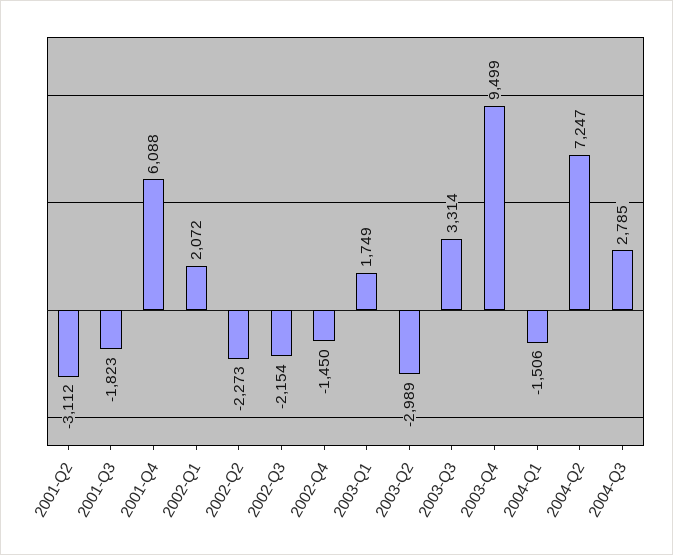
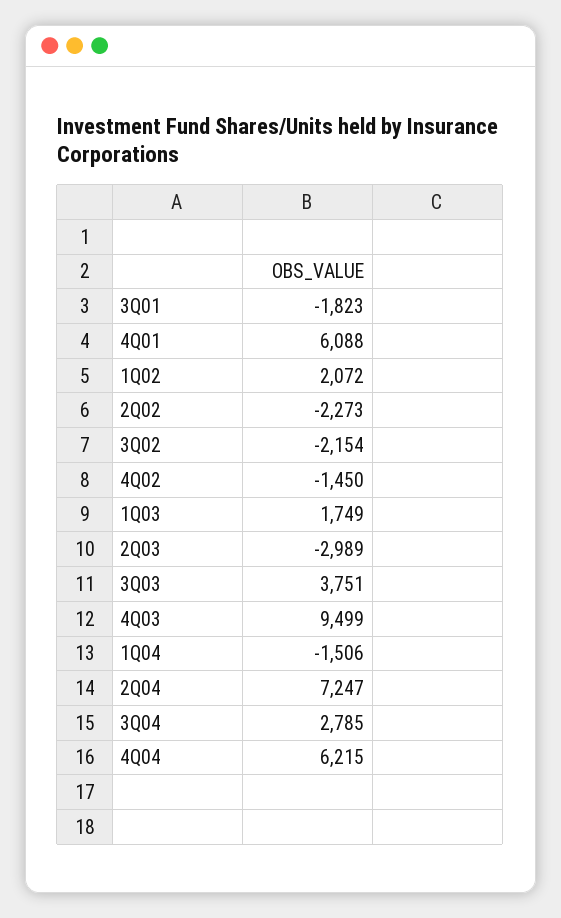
2001-Q2: -3112 -> none
2003-Q3: 3314 -> 3751
4Q04: none -> 6215

